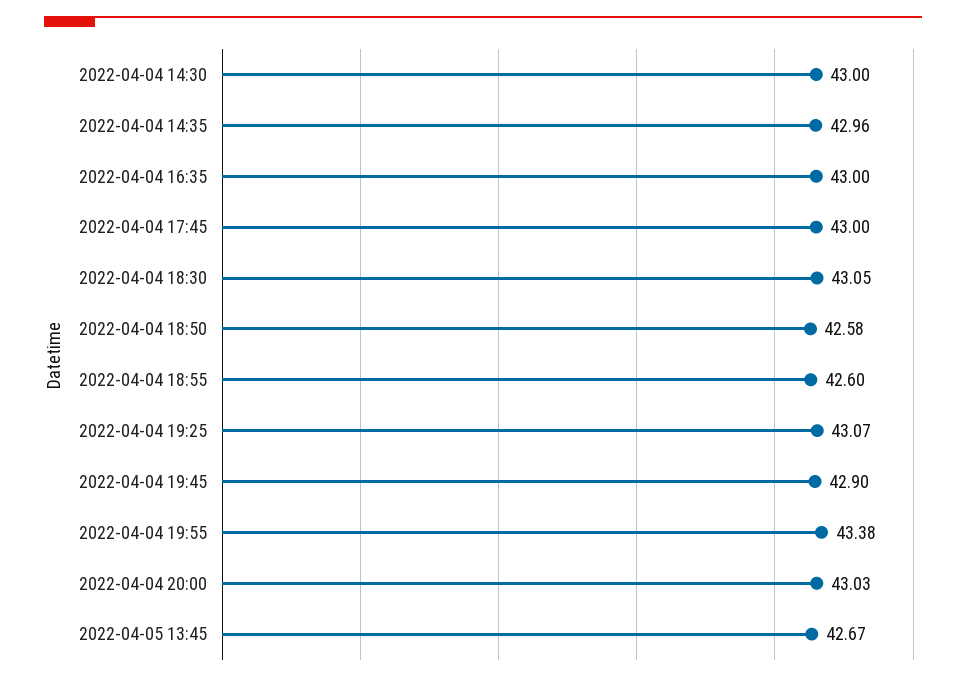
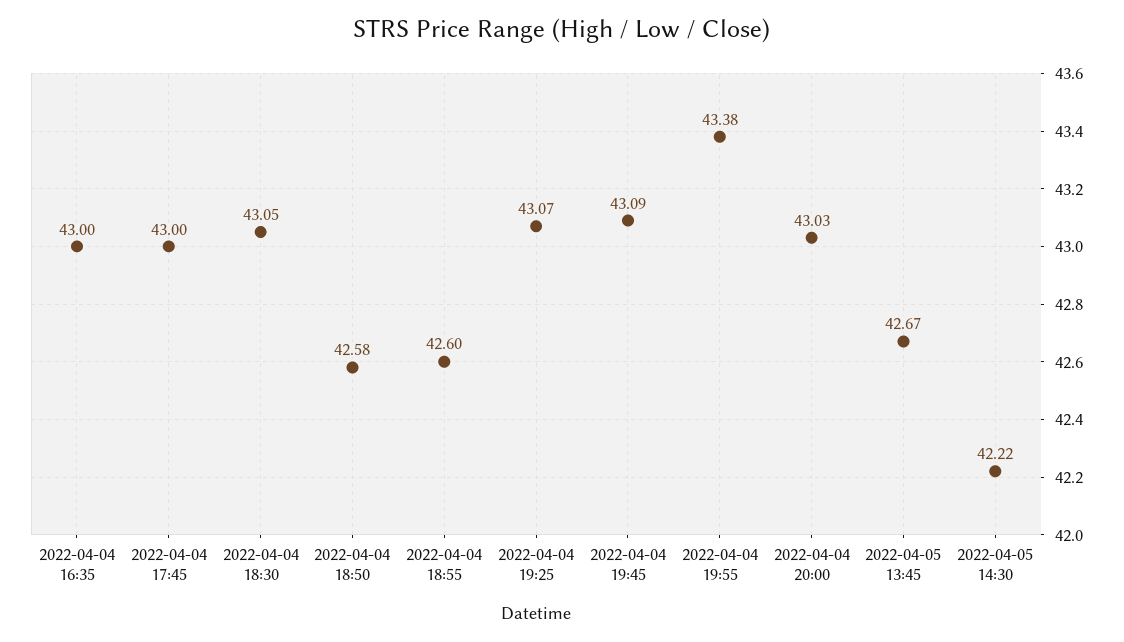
2022-04-04 14:30: 43 -> none
2022-04-04 14:35: 42.96 -> none
2022-04-04 19:45: 42.9 -> 43.09
2022-04-05 14:30: none -> 42.22

